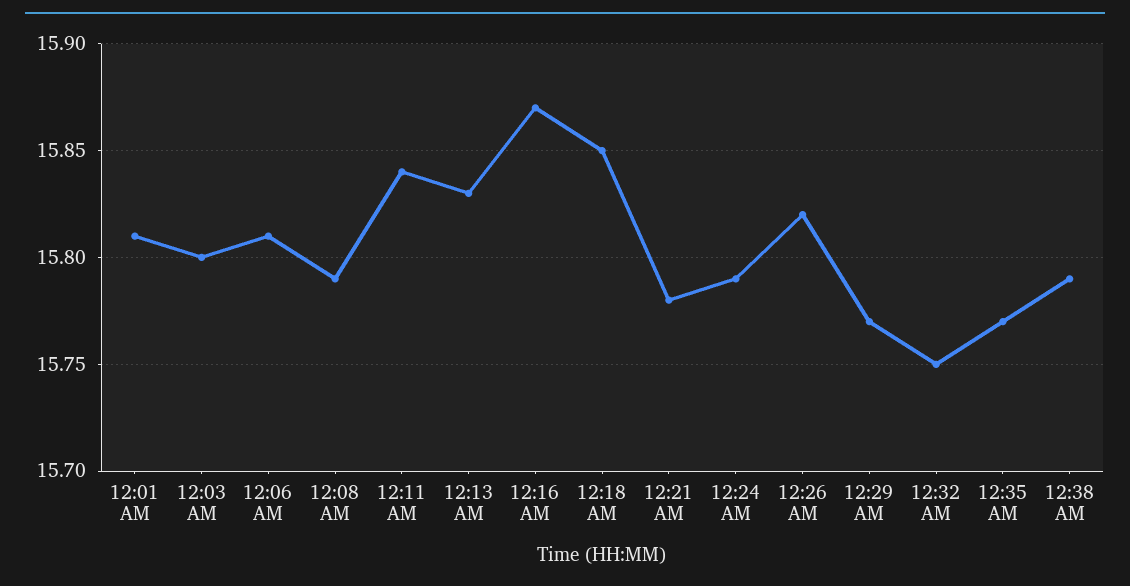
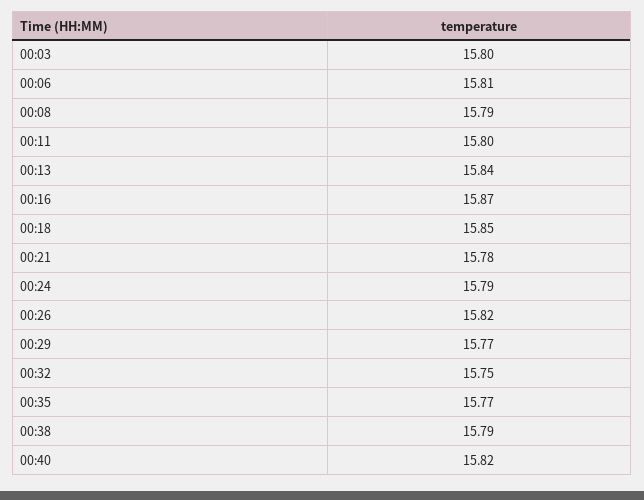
12:01 AM: 15.81 -> none
12:11 AM: 15.84 -> 15.8
12:13 AM: 15.83 -> 15.84
00:40: none -> 15.82

